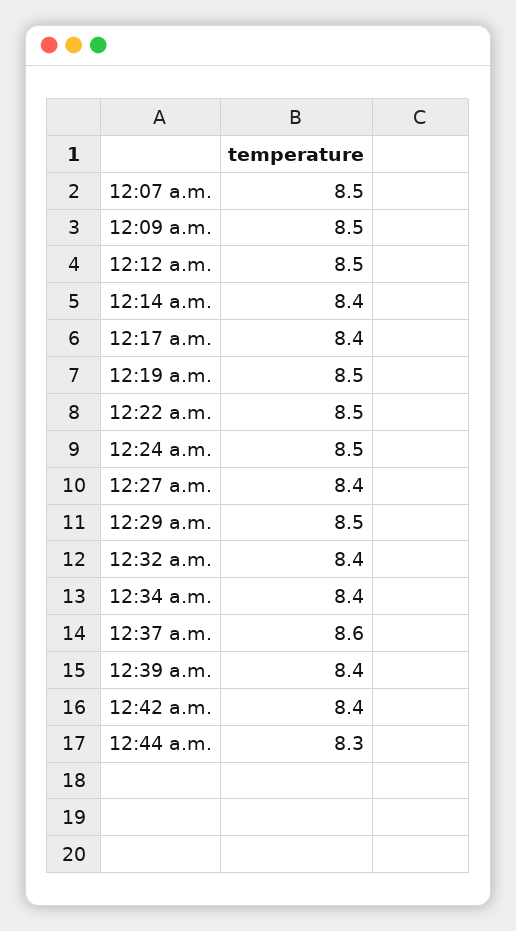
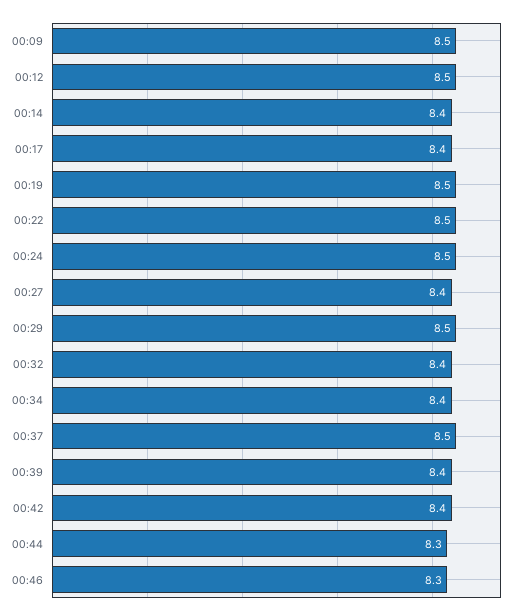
12:07 a.m.: 8.5 -> none
12:37 a.m.: 8.6 -> 8.5
00:46: none -> 8.3

